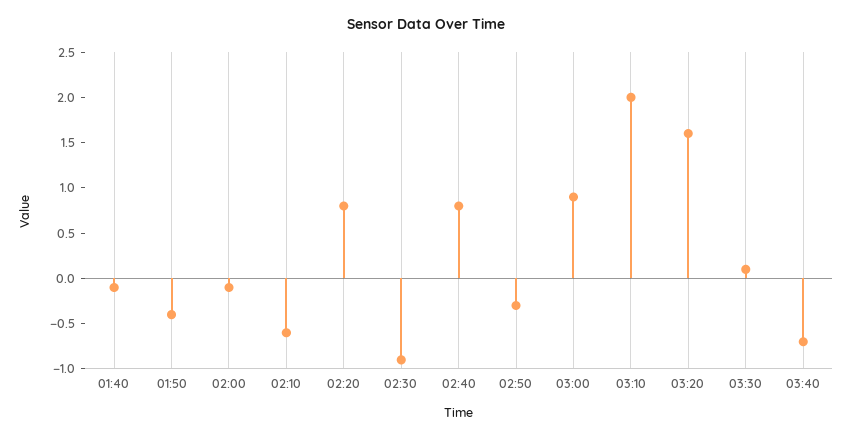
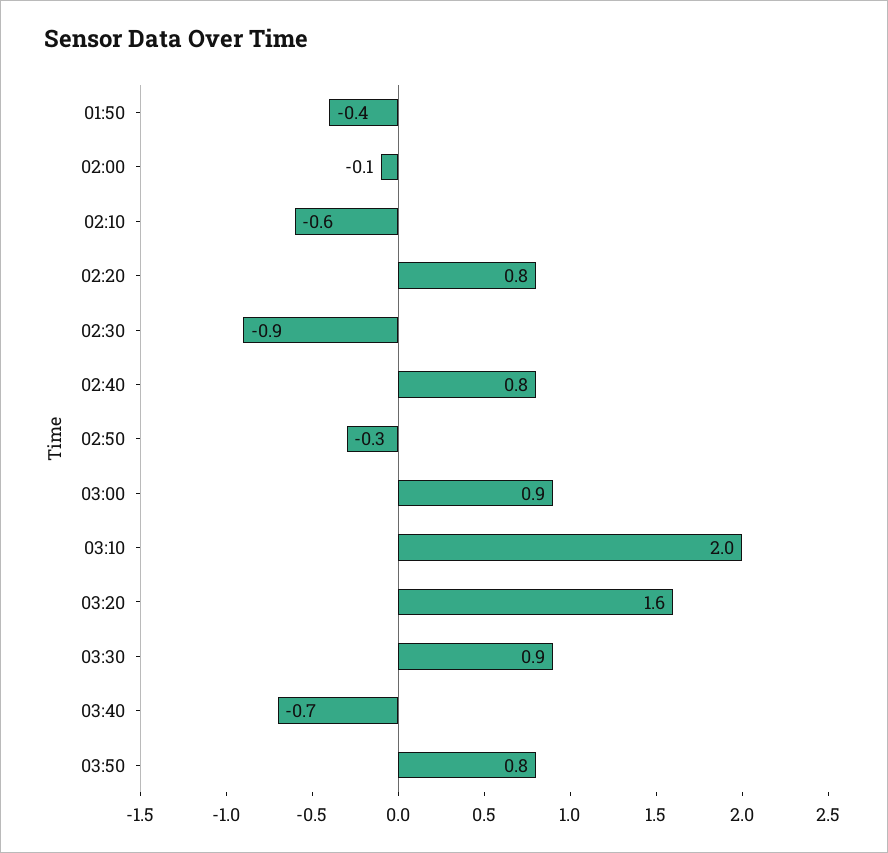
01:40: -0.1 -> none
03:30: 0.1 -> 0.9
03:50: none -> 0.8

